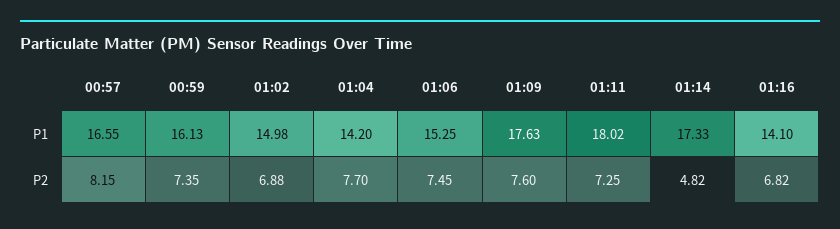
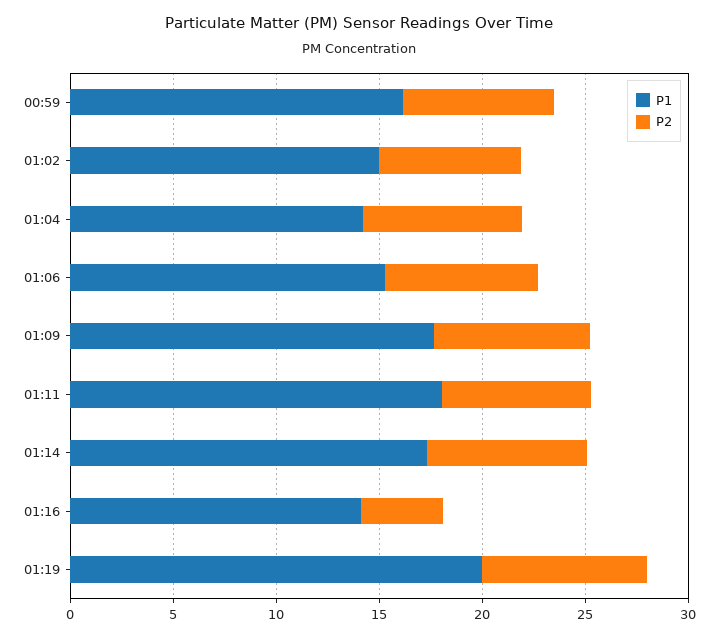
P1, 00:57: 16.55 -> none
P2, 00:57: 8.15 -> none
P2, 01:14: 4.82 -> 8
P2, 01:16: 6.82 -> 4
P1, 01:19: none -> 20
P2, 01:19: none -> 8

